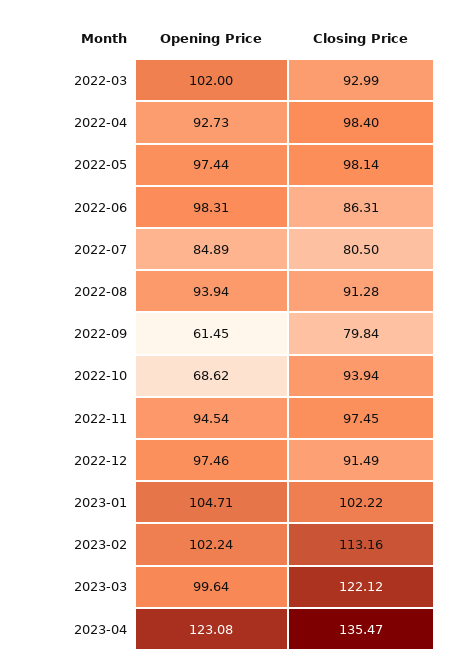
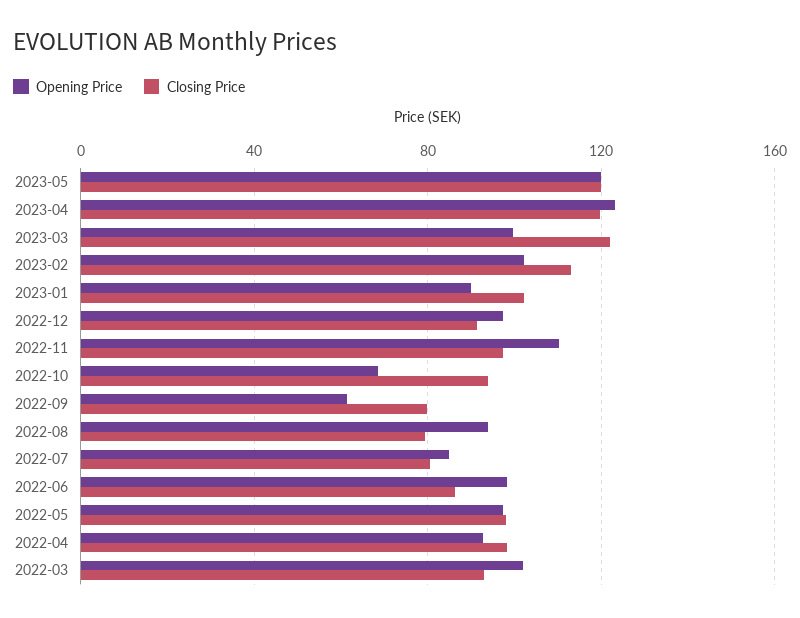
Closing Price, 2022-08: 91.28 -> 80
Opening Price, 2022-11: 94.54 -> 110
Opening Price, 2023-01: 104.71 -> 90
Closing Price, 2023-04: 135.47 -> 120
Opening Price, 2023-05: none -> 120
Closing Price, 2023-05: none -> 120

